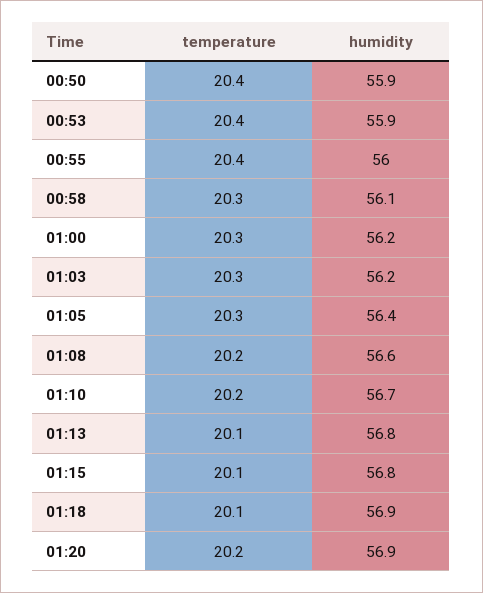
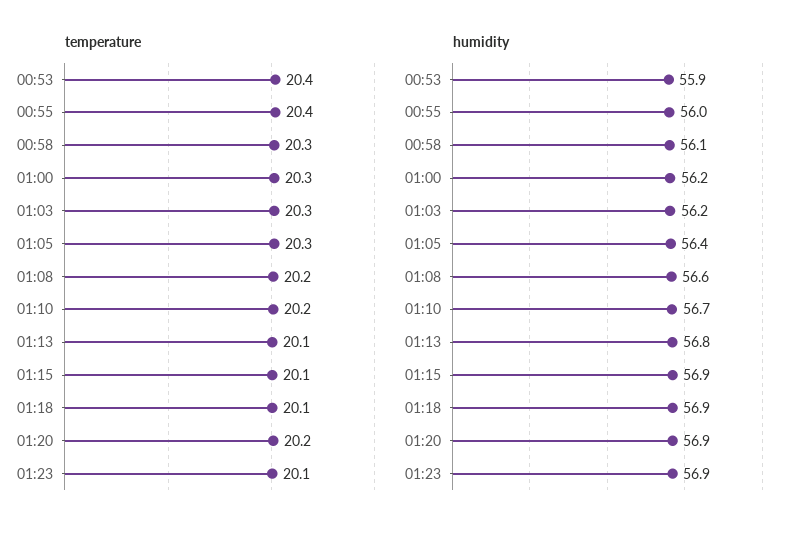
temperature, 00:50: 20.4 -> none
humidity, 00:50: 55.9 -> none
humidity, 01:15: 56.8 -> 56.9
temperature, 01:23: none -> 20.1
humidity, 01:23: none -> 56.9

